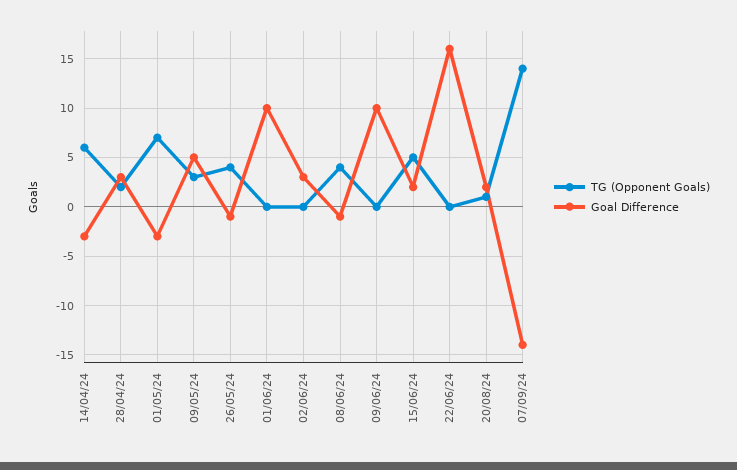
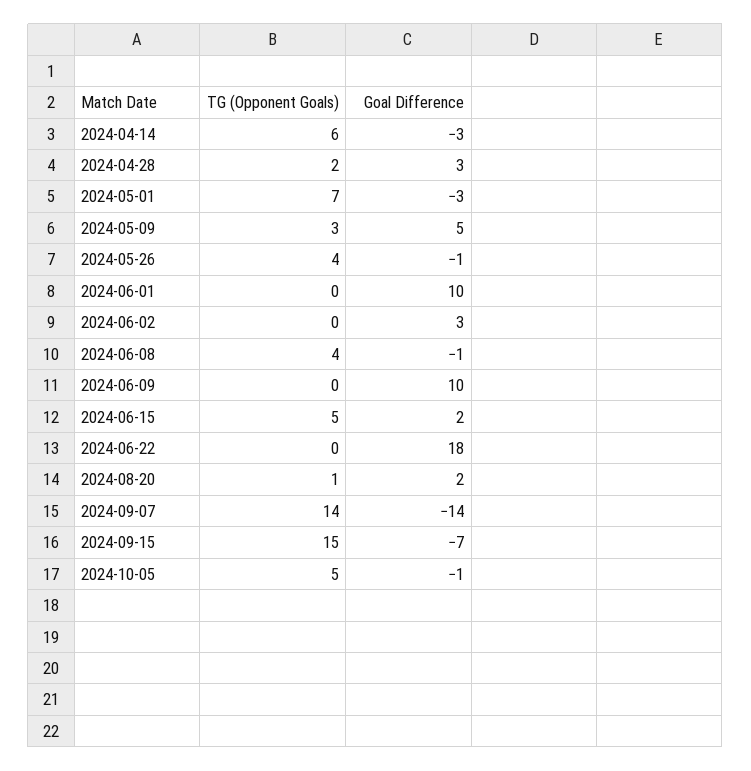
Goal Difference, 22/06/24: 16 -> 18
TG (Opponent Goals), 2024-09-15: none -> 15
Goal Difference, 2024-09-15: none -> -7
TG (Opponent Goals), 2024-10-05: none -> 5
Goal Difference, 2024-10-05: none -> -1

